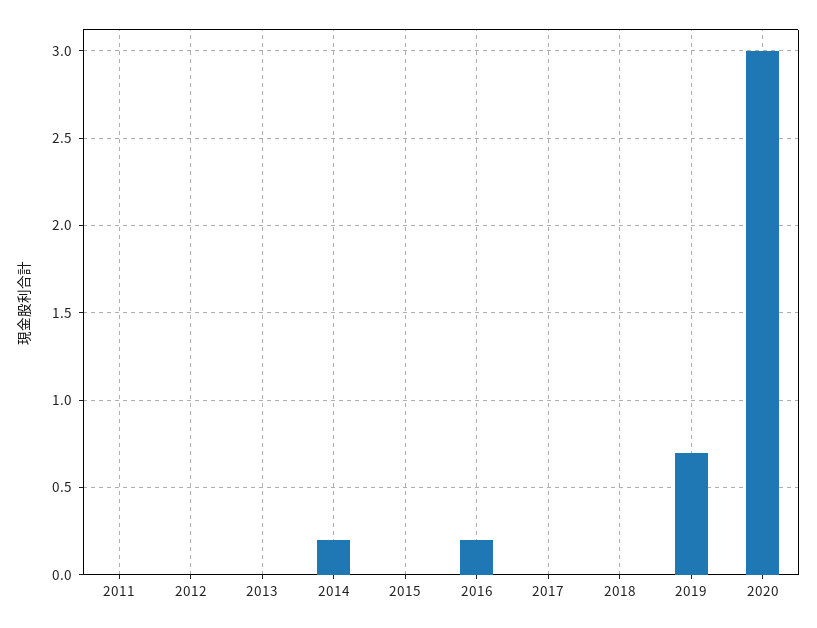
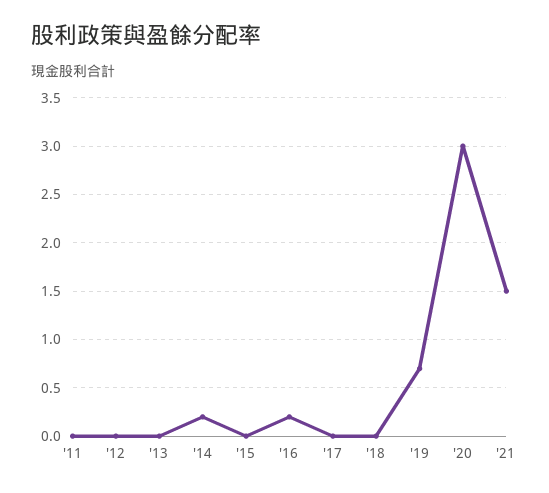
'21: none -> 1.5

